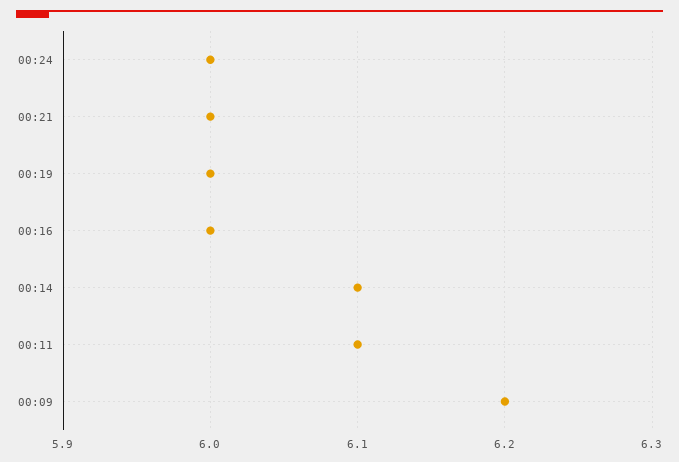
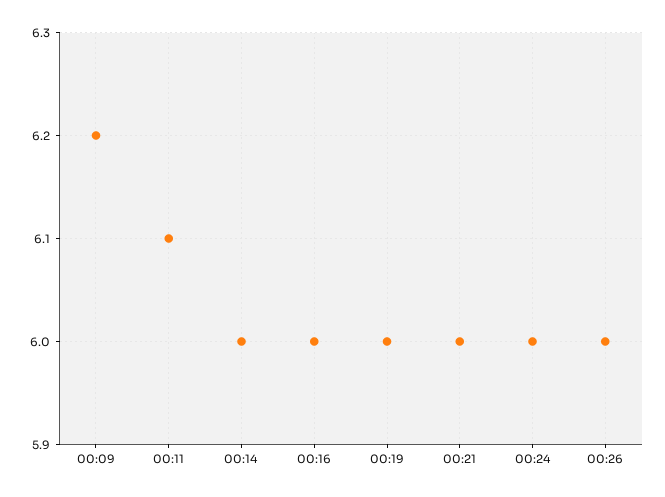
00:14: 6.1 -> 6
00:26: none -> 6

